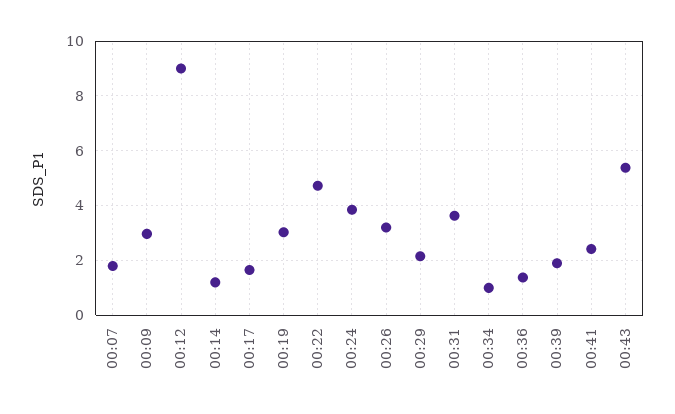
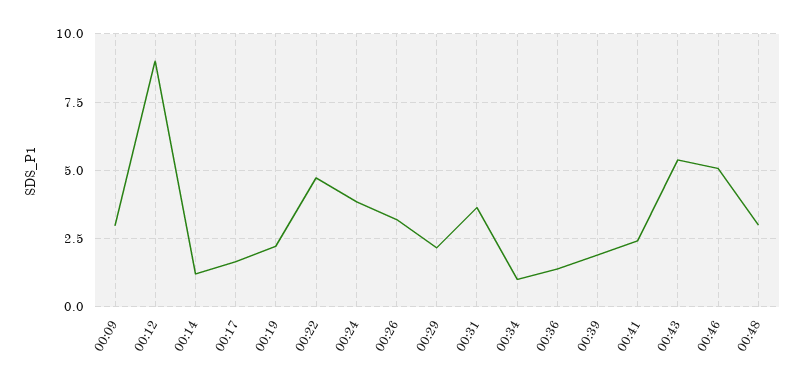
00:07: 1.75 -> none
00:19: 3 -> 2.25
00:46: none -> 5
00:48: none -> 3

